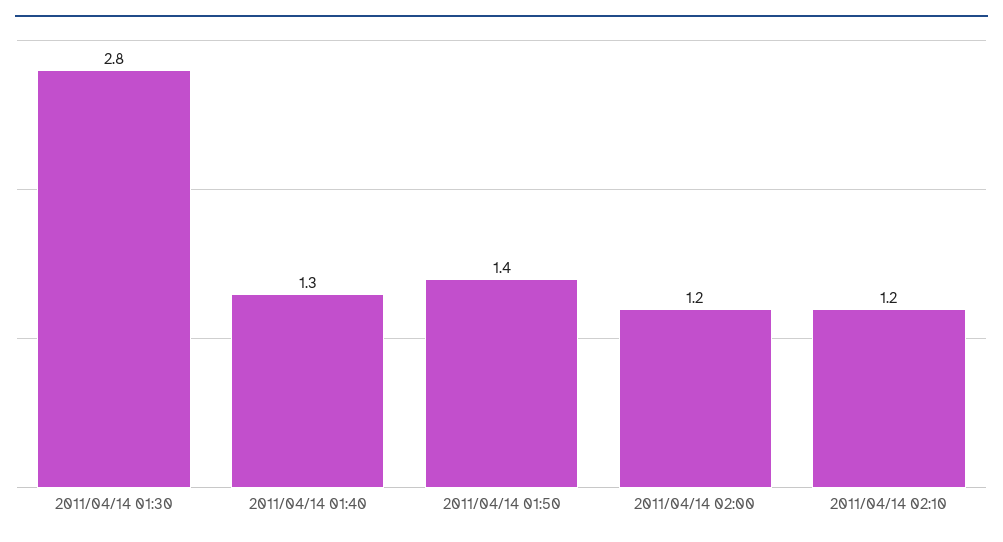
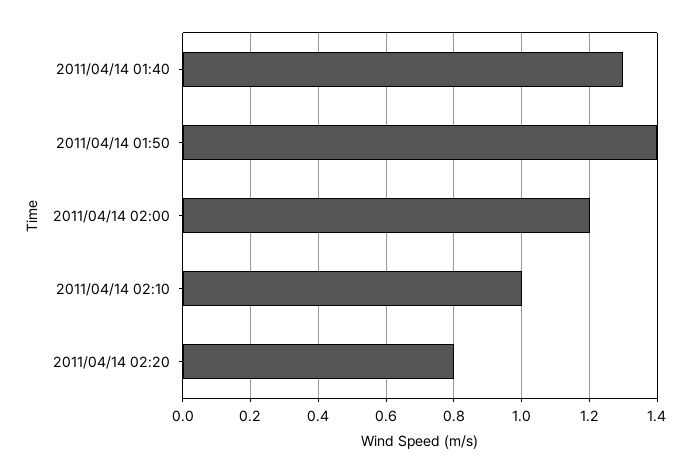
2011/04/14 01:30: 2.8 -> none
2011/04/14 02:10: 1.2 -> 1
2011/04/14 02:20: none -> 0.8

